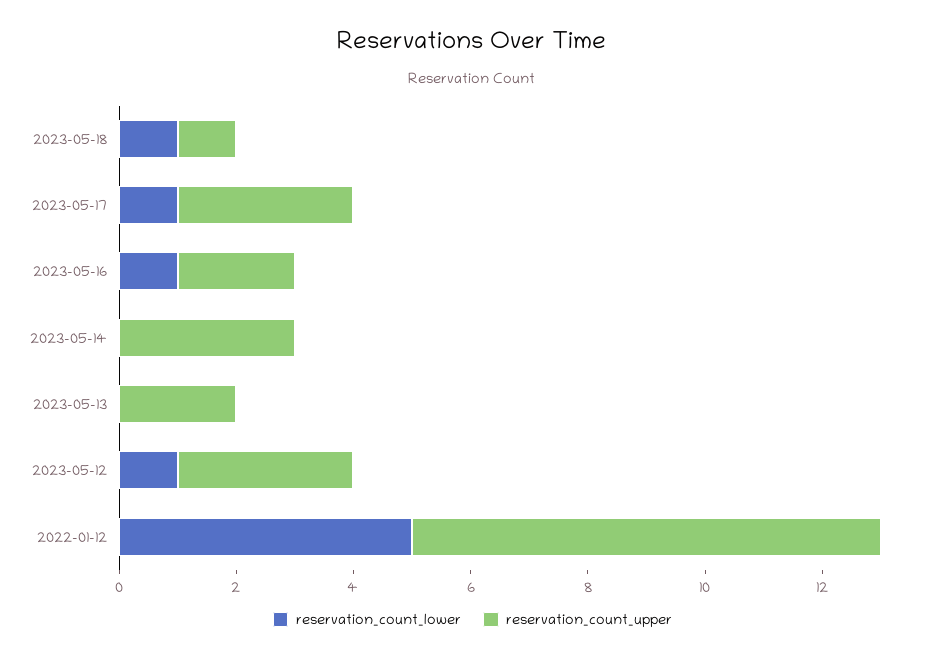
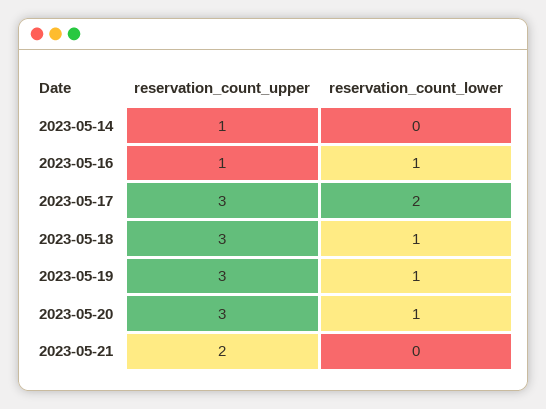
reservation_count_upper, 2023-05-18: 1 -> 3
reservation_count_lower, 2023-05-17: 1 -> 2
reservation_count_upper, 2023-05-16: 2 -> 1
reservation_count_upper, 2023-05-14: 3 -> 1
reservation_count_lower, 2023-05-13: 0 -> none
reservation_count_upper, 2023-05-13: 2 -> none
reservation_count_lower, 2023-05-12: 1 -> none
reservation_count_upper, 2023-05-12: 3 -> none
reservation_count_lower, 2022-01-12: 5 -> none
reservation_count_upper, 2022-01-12: 8 -> none
reservation_count_upper, 2023-05-19: none -> 3
reservation_count_lower, 2023-05-19: none -> 1
reservation_count_upper, 2023-05-20: none -> 3
reservation_count_lower, 2023-05-20: none -> 1
reservation_count_upper, 2023-05-21: none -> 2
reservation_count_lower, 2023-05-21: none -> 0

